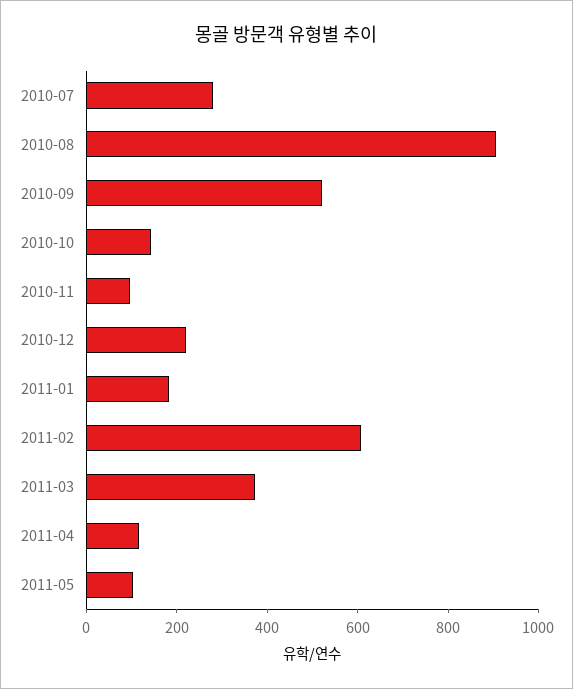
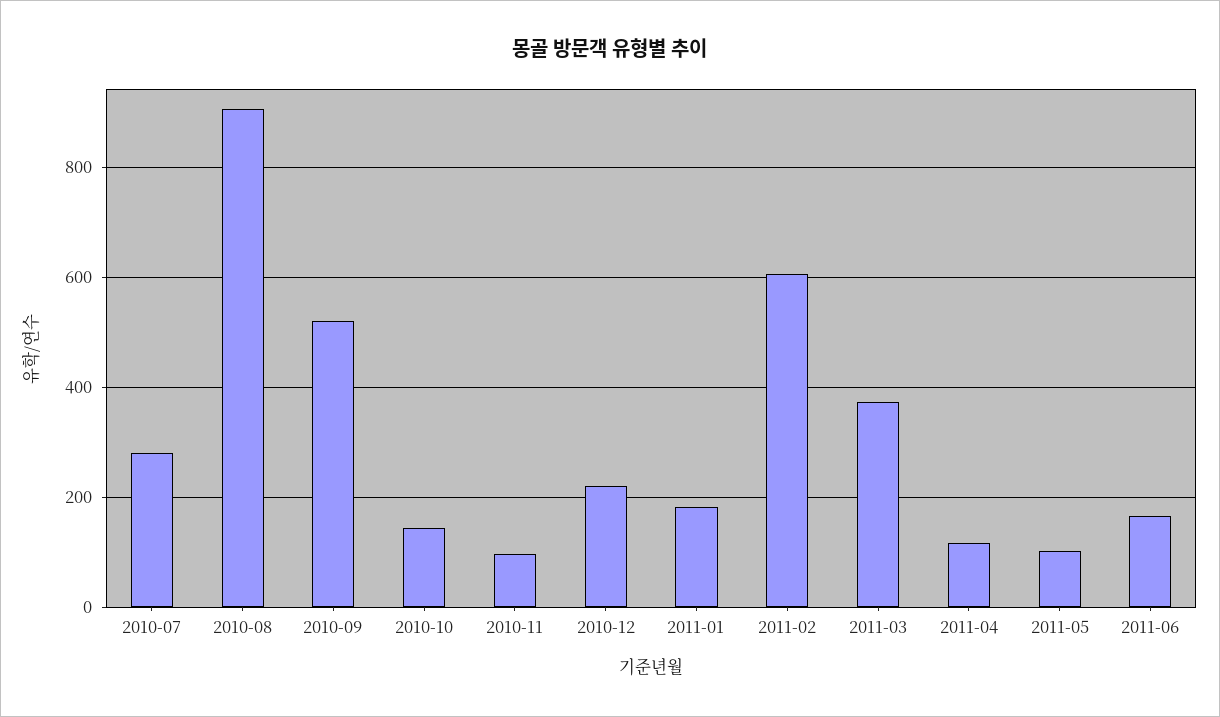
2011-06: none -> 160

